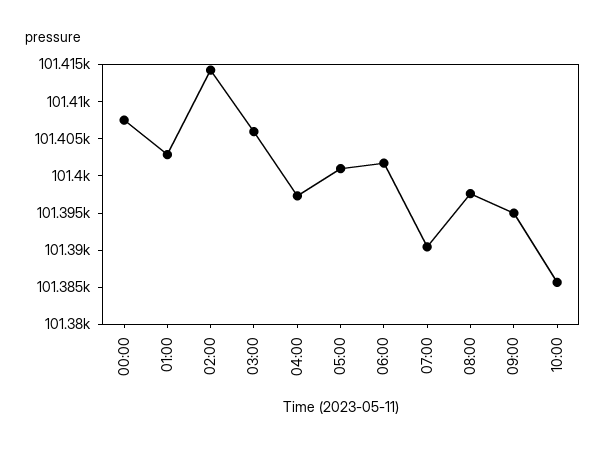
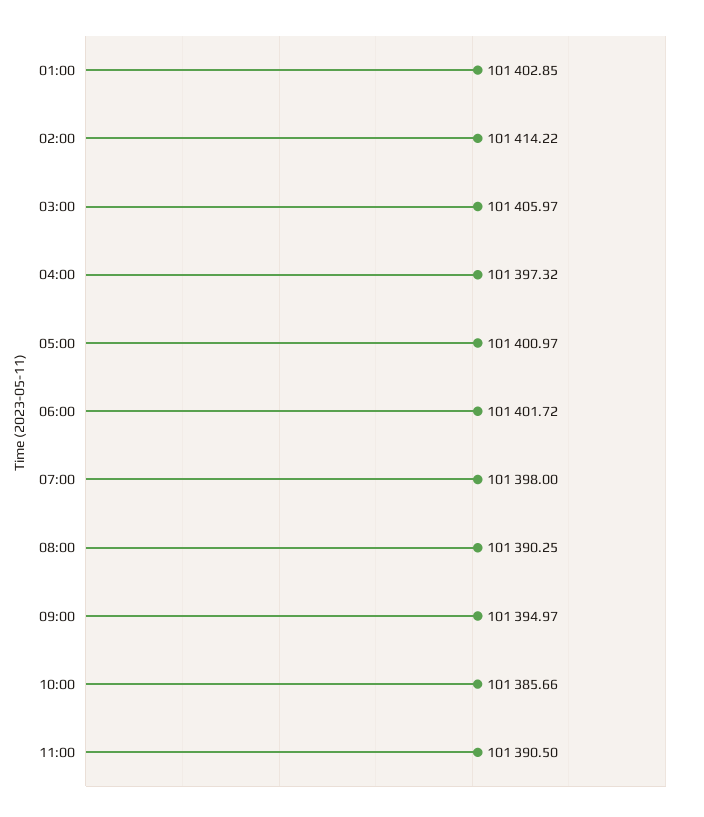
00:00: 101407.5 -> none
07:00: 101390 -> 101398
08:00: 101397.5 -> 101390.25
11:00: none -> 101390.5

